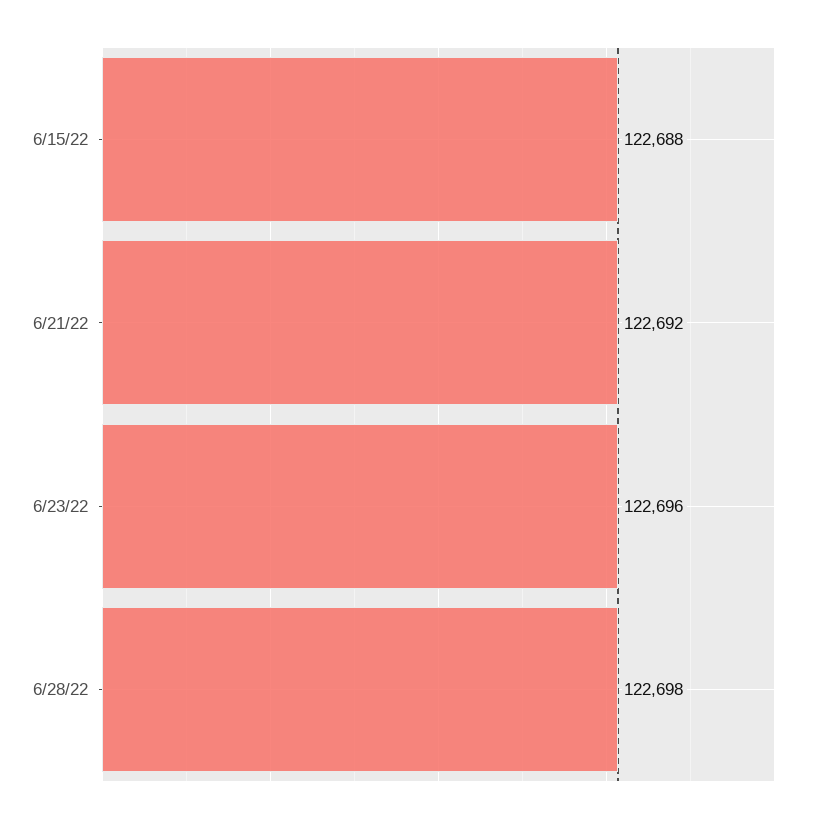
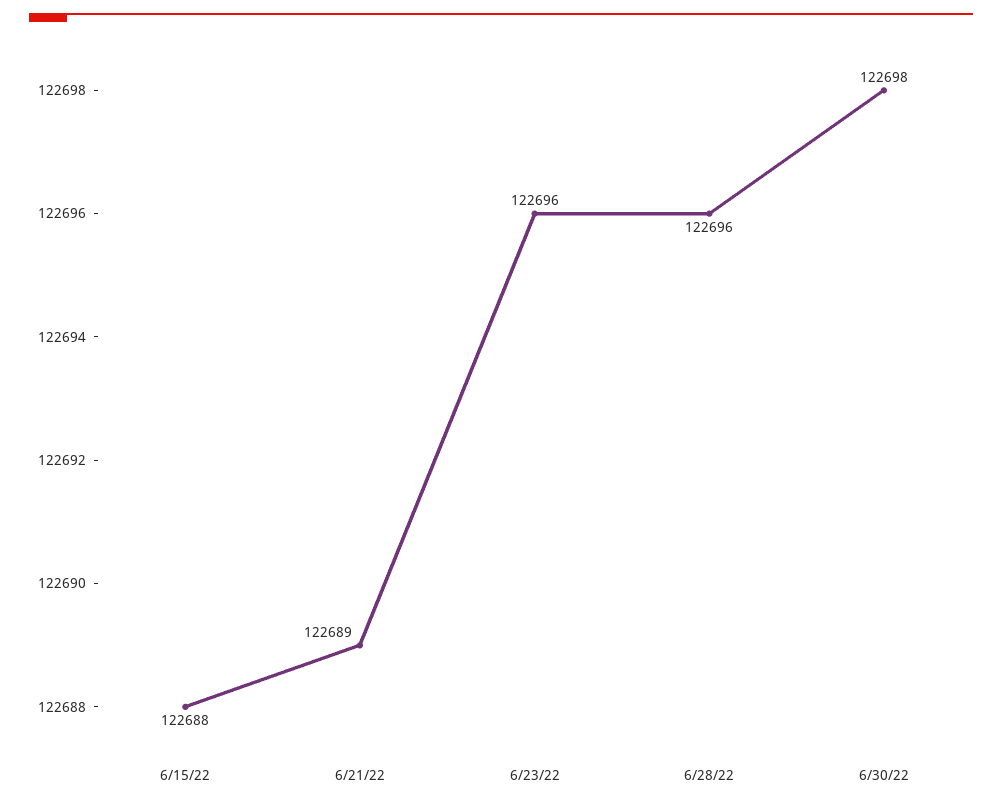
6/21/22: 122692 -> 122689
6/28/22: 122698 -> 122696
6/30/22: none -> 122698

